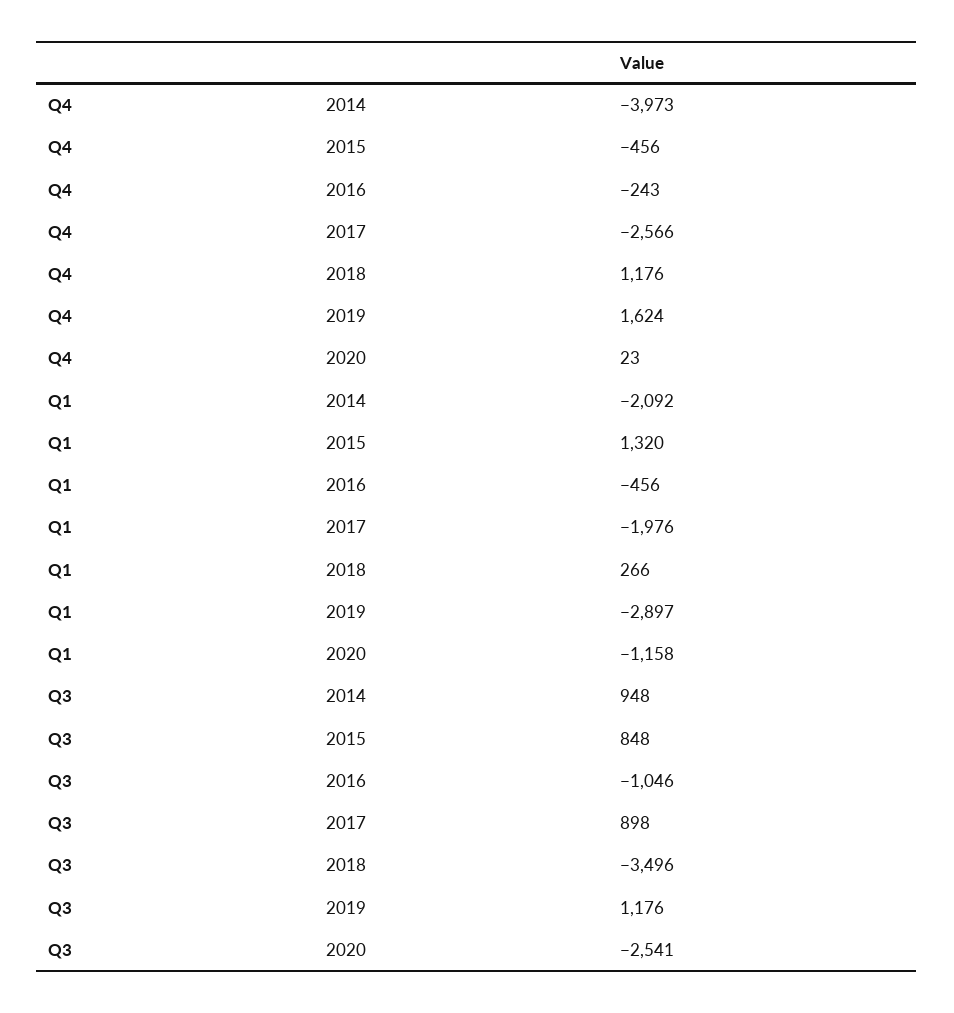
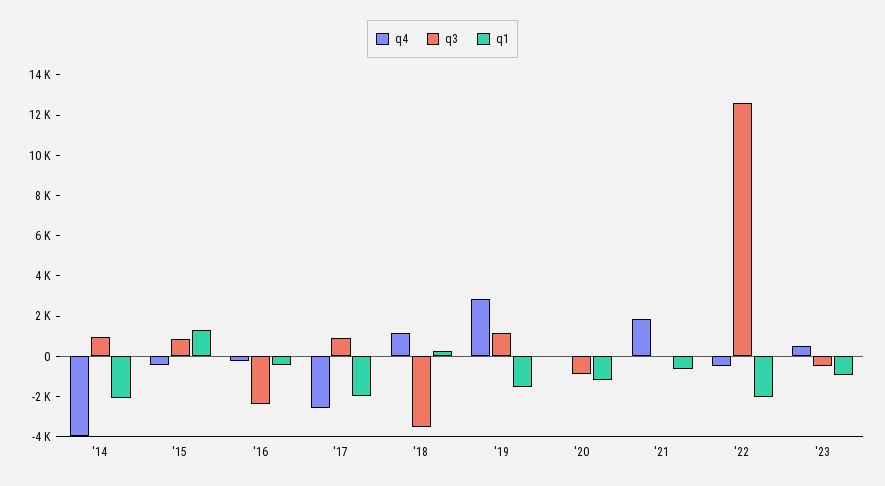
Q4, 2019: 1624 -> 3000
Q1, 2019: -2897 -> -1500
Q3, 2016: -1046 -> -2500
Q3, 2020: -2541 -> -1000
Q4, '21: none -> 2000
Q3, '21: none -> 0
Q1, '21: none -> -500
Q4, '22: none -> -500
Q3, '22: none -> 12500
Q1, '22: none -> -2000
Q4, '23: none -> 500
Q3, '23: none -> -500
Q1, '23: none -> -1000

